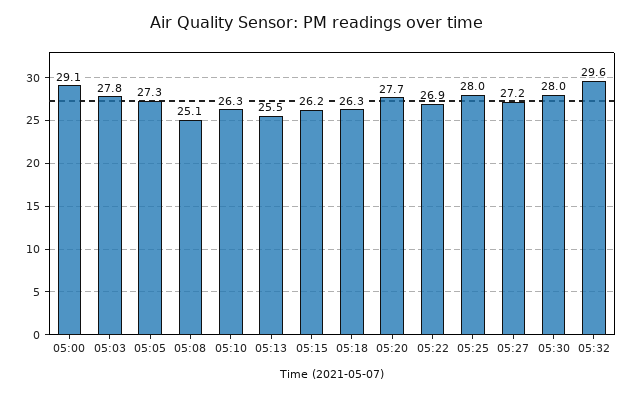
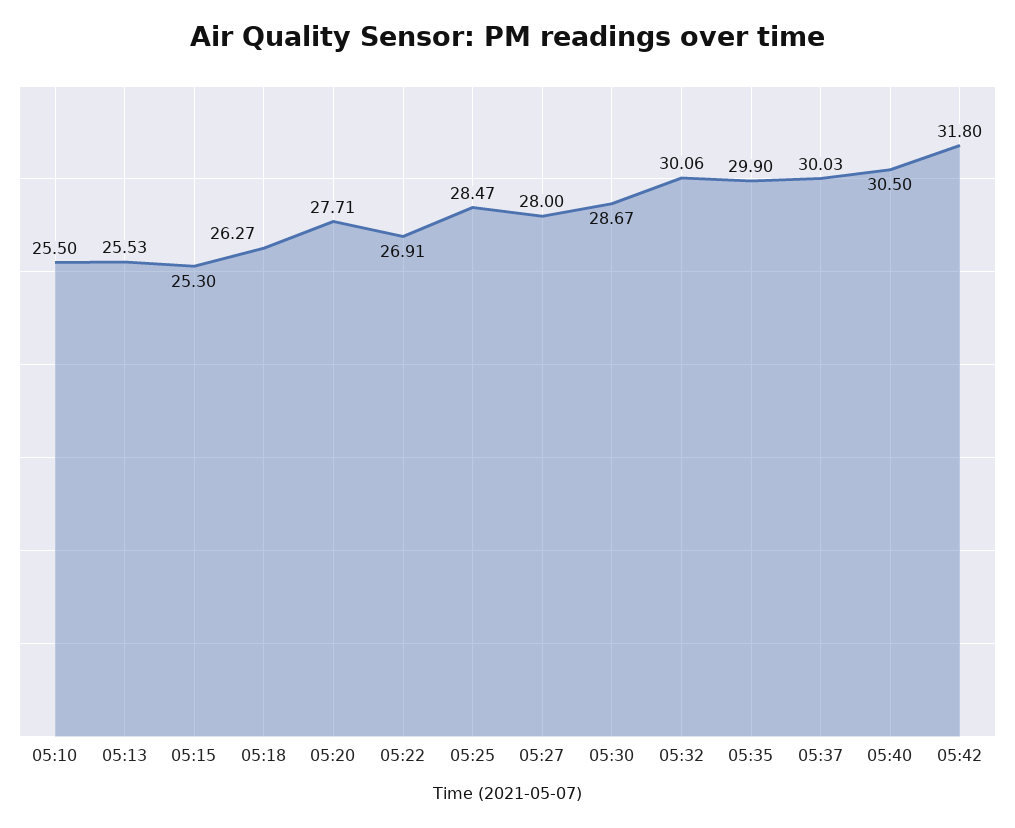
05:00: 29.1 -> none
05:03: 27.8 -> none
05:05: 27.3 -> none
05:08: 25.1 -> none
05:10: 26.3 -> 25.5
05:15: 26.2 -> 25.3
05:25: 28 -> 28.47
05:27: 27.2 -> 28
05:30: 28 -> 28.67
05:32: 29.6 -> 30.06
05:35: none -> 29.9
05:37: none -> 30.03
05:40: none -> 30.5
05:42: none -> 31.8

